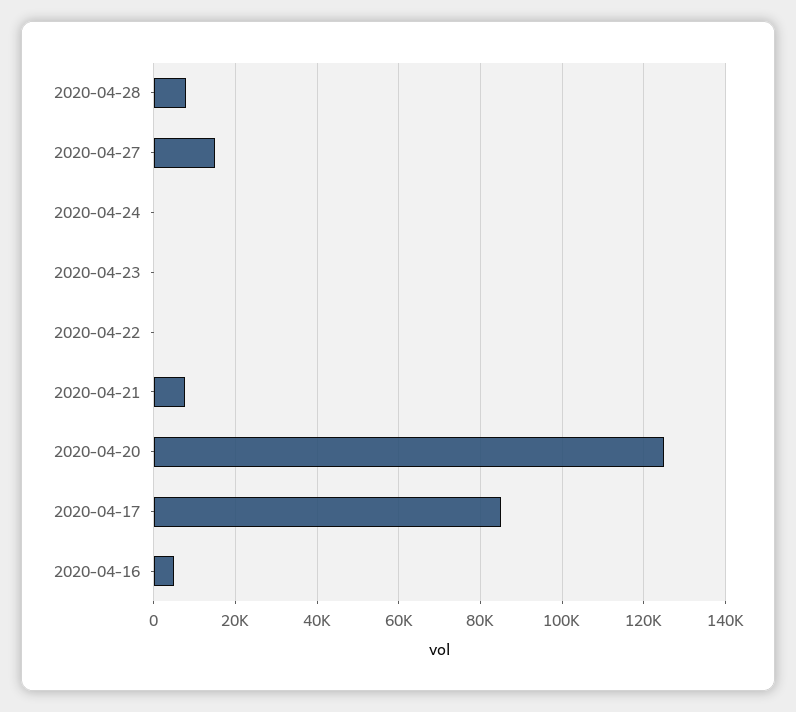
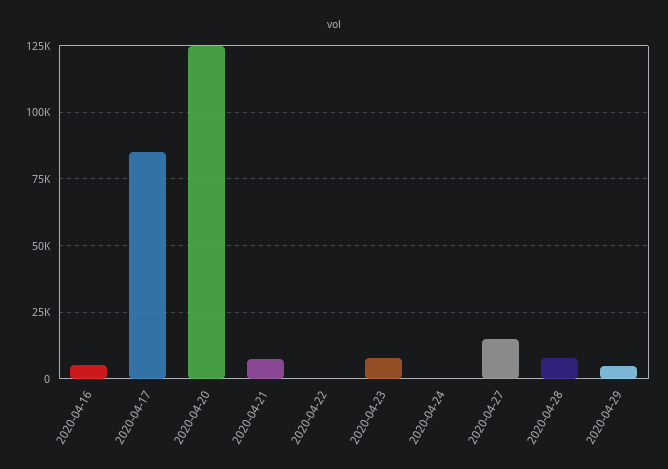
2020-04-23: 0 -> 7500
2020-04-29: none -> 5000

